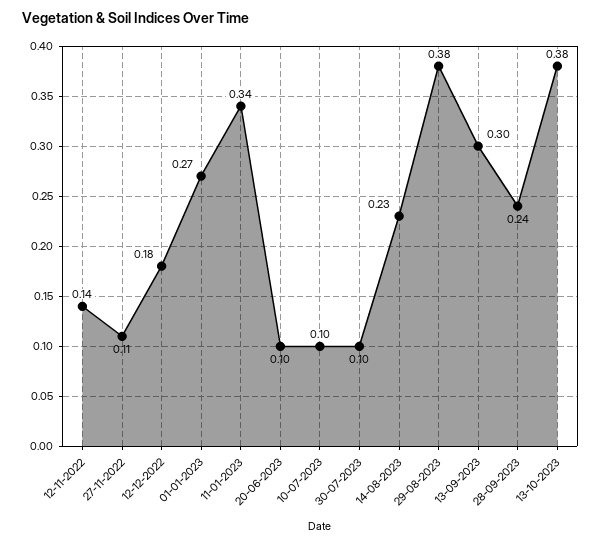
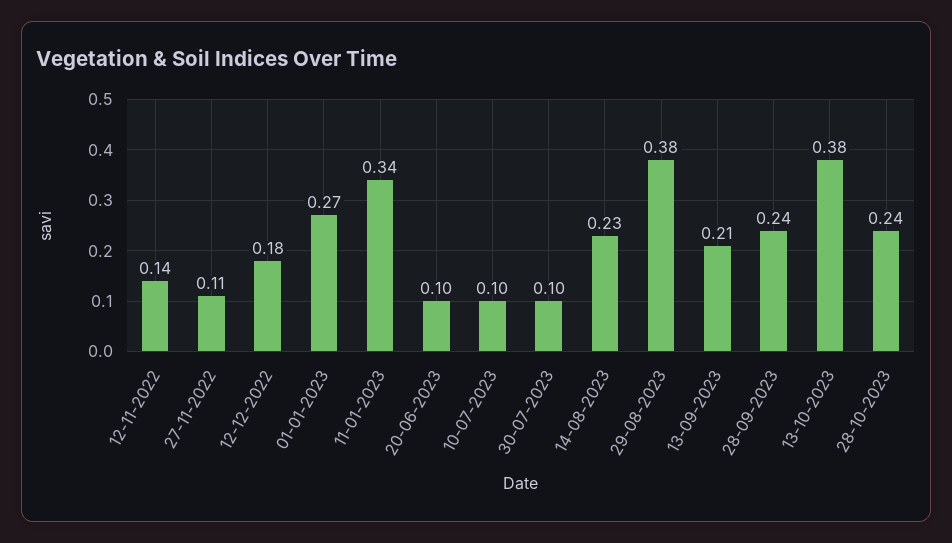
13-09-2023: 0.3 -> 0.21
28-10-2023: none -> 0.24

